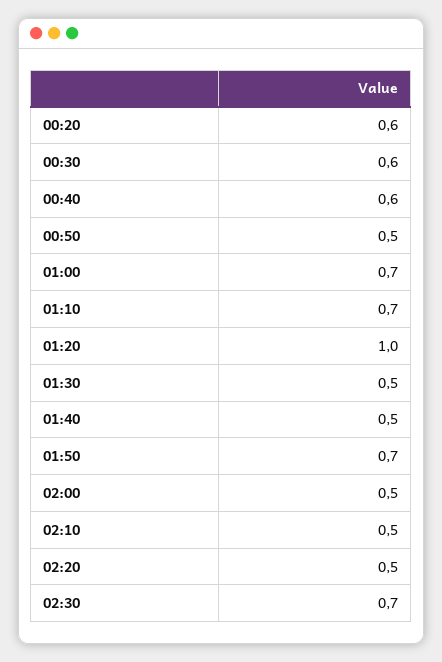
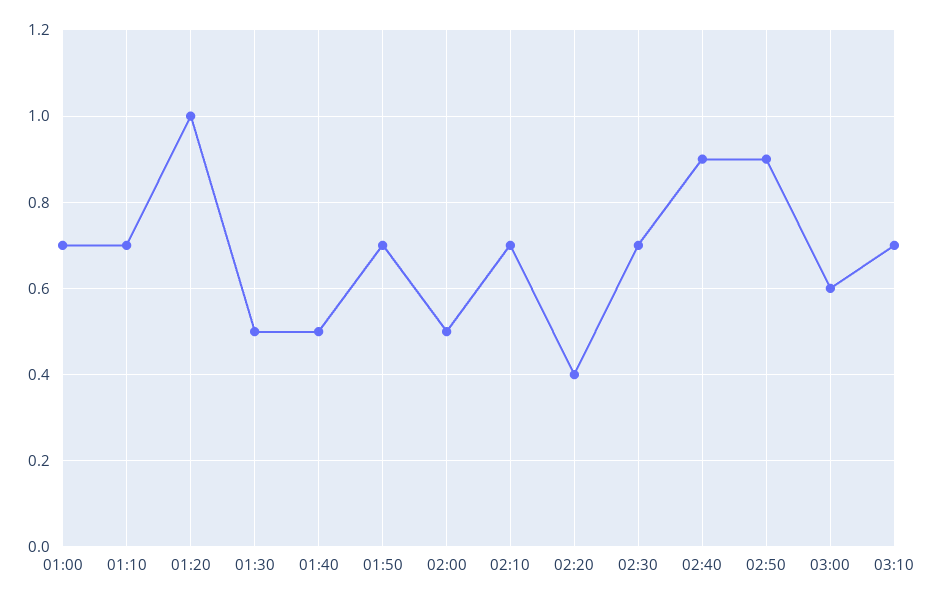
00:20: 0.6 -> none
00:30: 0.6 -> none
00:40: 0.6 -> none
00:50: 0.5 -> none
02:10: 0.5 -> 0.7
02:20: 0.5 -> 0.4
02:40: none -> 0.9
02:50: none -> 0.9
03:00: none -> 0.6
03:10: none -> 0.7

